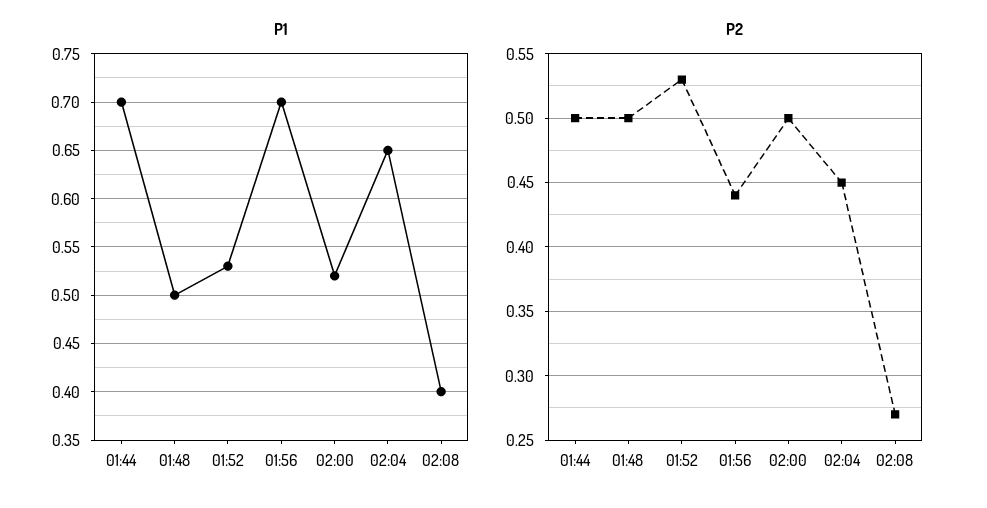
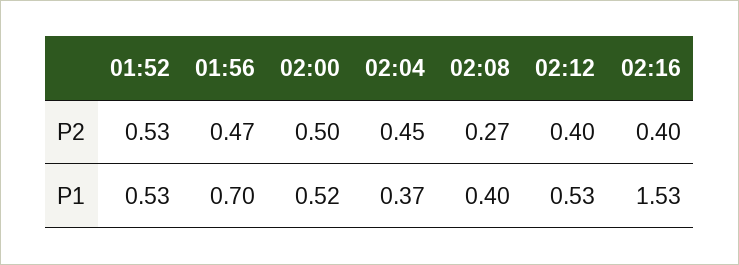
P1, 01:44: 0.7 -> none
P1, 01:48: 0.5 -> none
P1, 02:04: 0.65 -> 0.37
P2, 01:44: 0.5 -> none
P2, 01:48: 0.5 -> none
P2, 01:56: 0.44 -> 0.47
P2, 02:12: none -> 0.4
P2, 02:16: none -> 0.4
P1, 02:12: none -> 0.53
P1, 02:16: none -> 1.53

